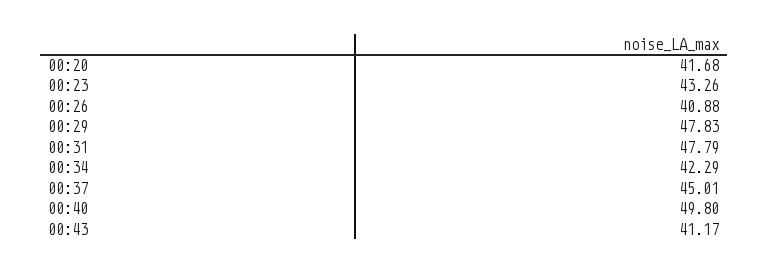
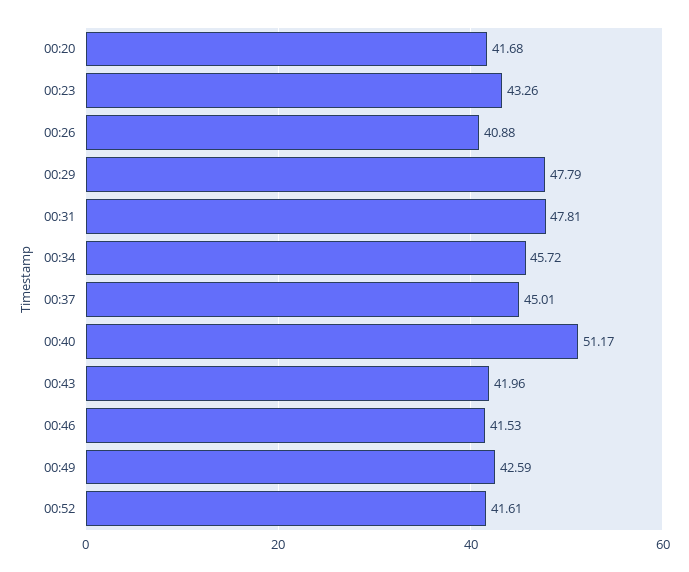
00:29: 47.83 -> 47.79
00:31: 47.79 -> 47.81
00:34: 42.29 -> 45.72
00:40: 49.8 -> 51.17
00:43: 41.17 -> 41.96
00:46: none -> 41.53
00:49: none -> 42.59
00:52: none -> 41.61

